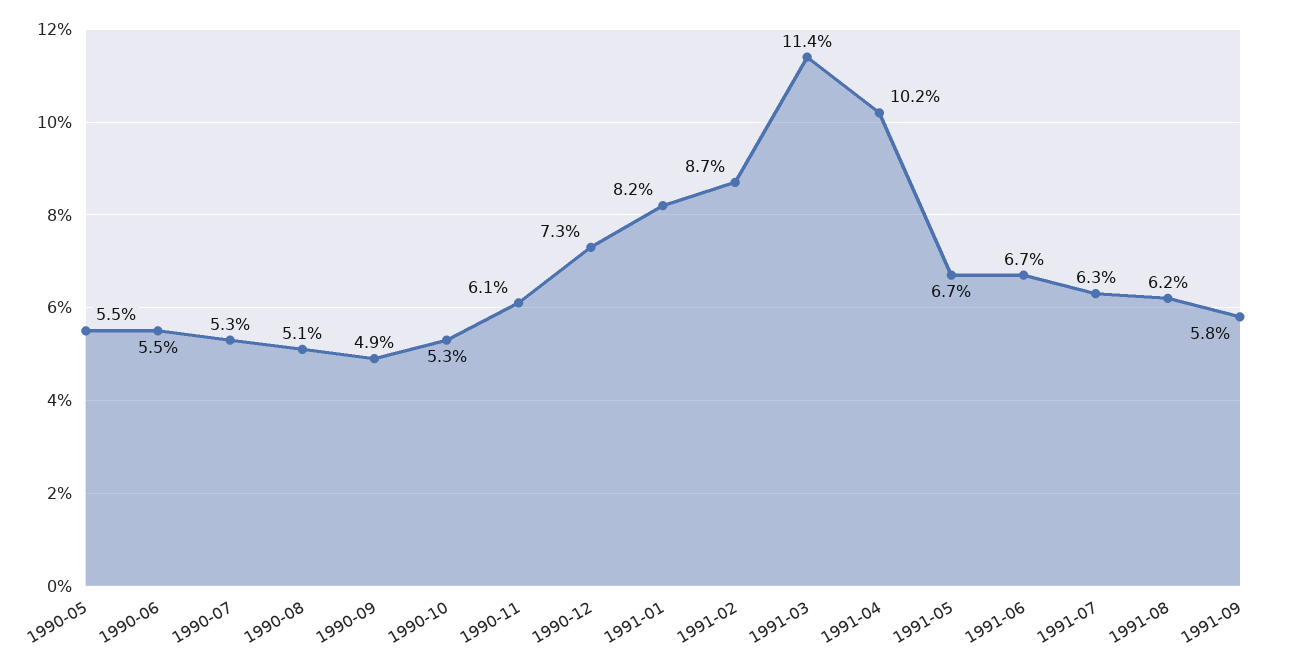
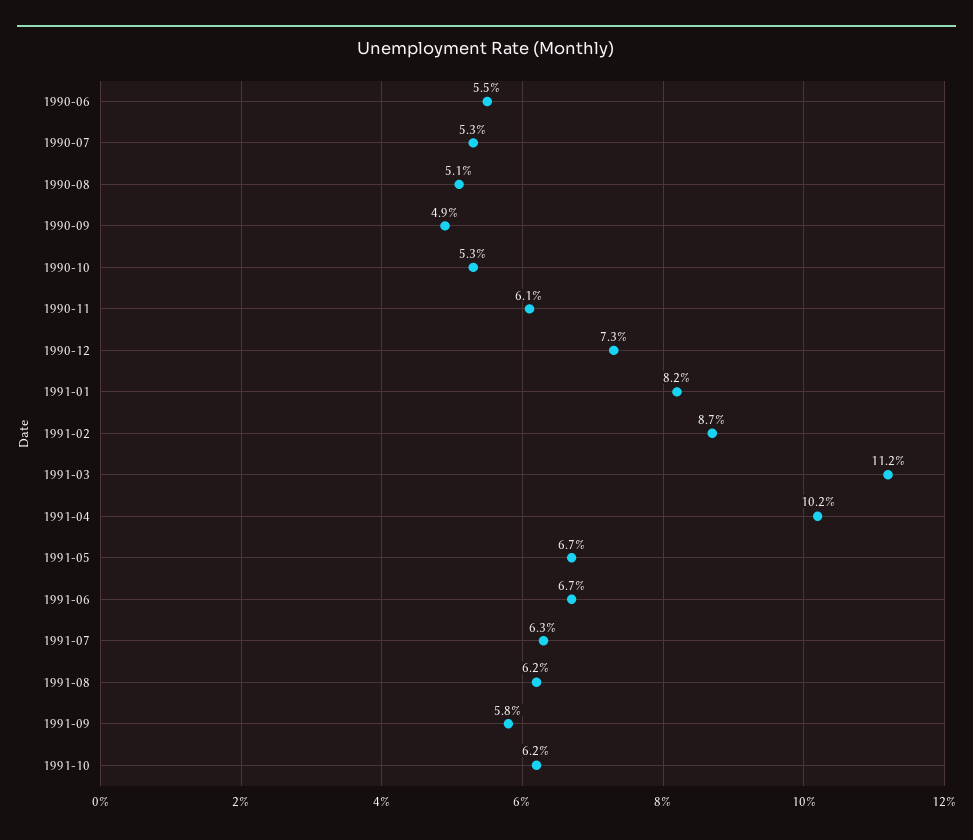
1990-05: 5.5 -> none
1991-03: 11.4 -> 11.2
1991-10: none -> 6.2

